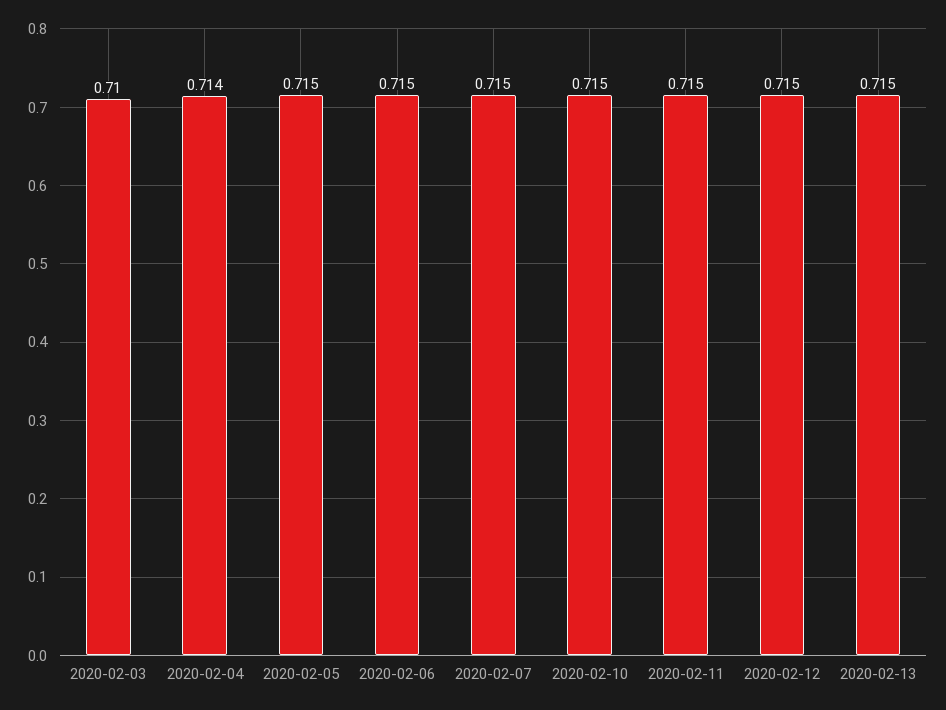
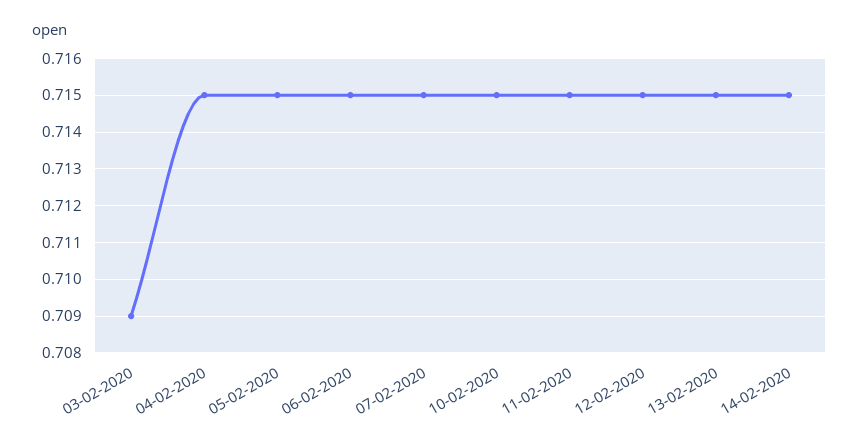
2020-02-03: 0.71 -> 0.709
2020-02-04: 0.714 -> 0.715
14-02-2020: none -> 0.715

